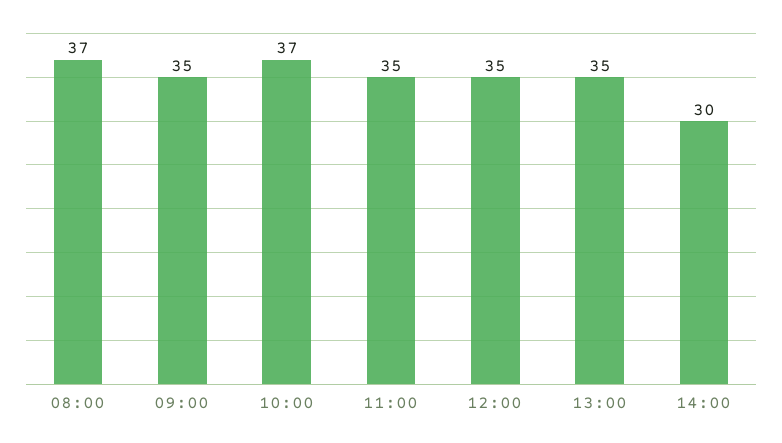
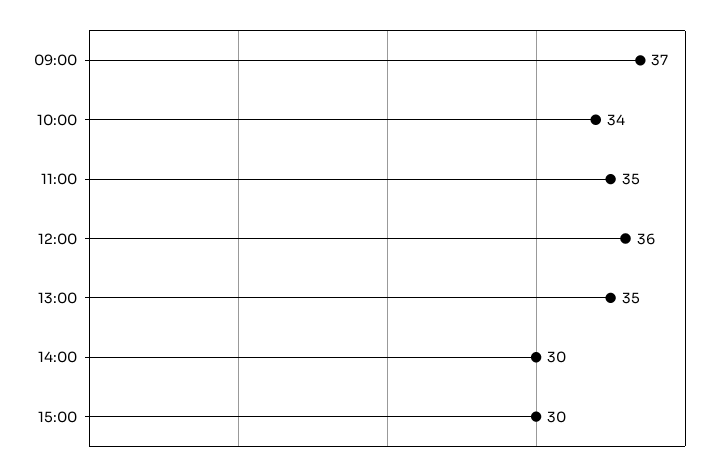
08:00: 37 -> none
09:00: 35 -> 37
10:00: 37 -> 34
12:00: 35 -> 36
15:00: none -> 30

